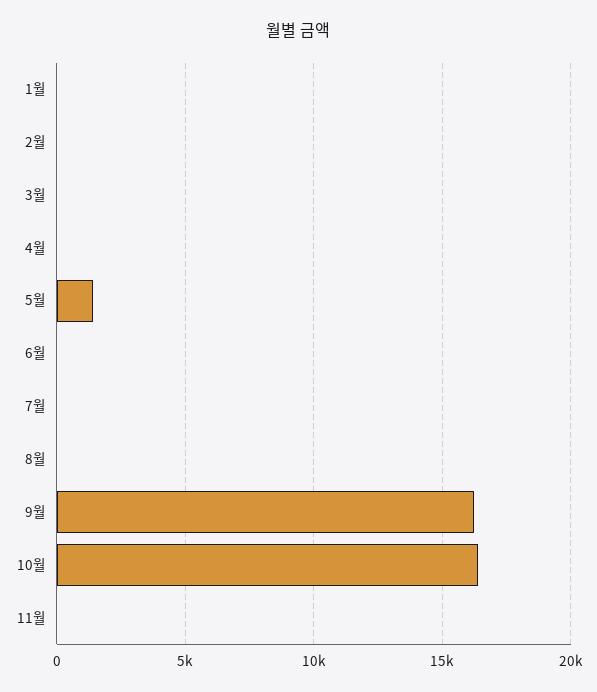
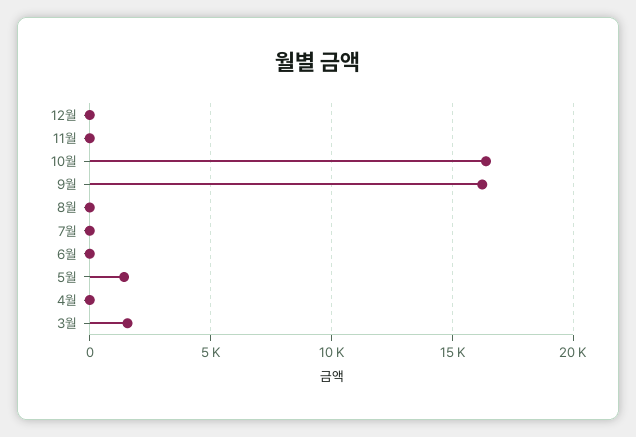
1월: 0 -> none
2월: 0 -> none
3월: 0 -> 1500
12월: none -> 0

